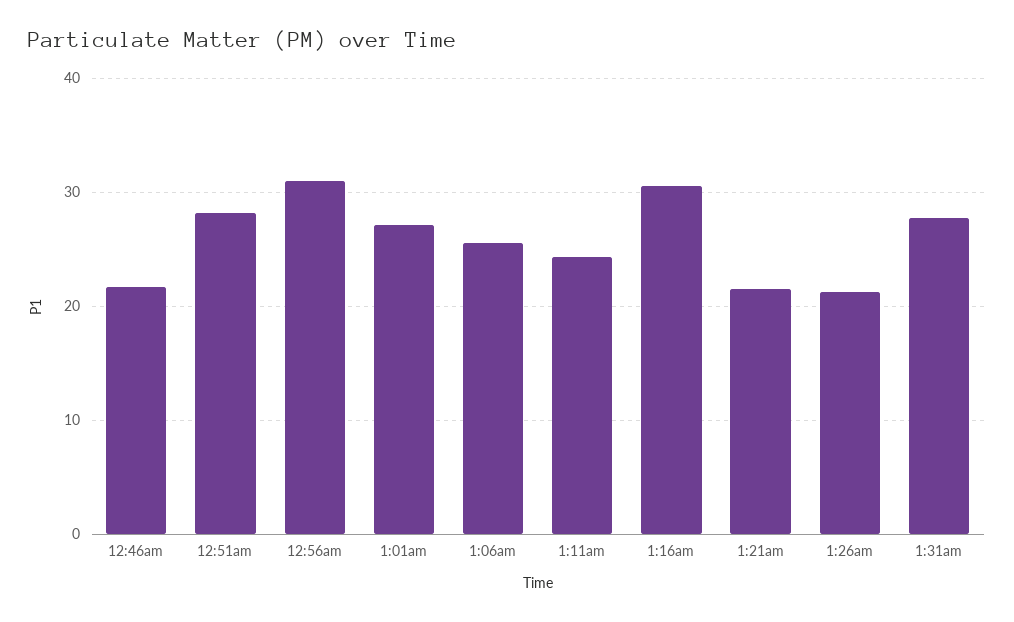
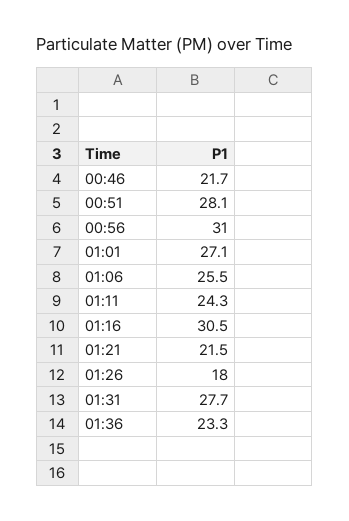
1:26am: 21 -> 18
01:36: none -> 23.3

